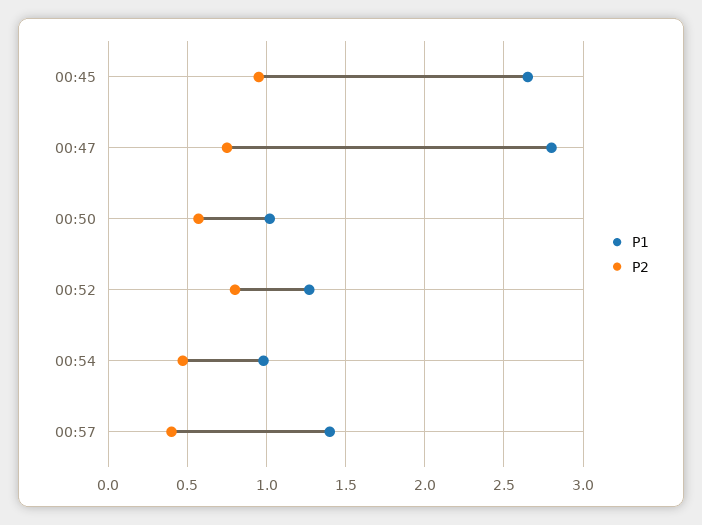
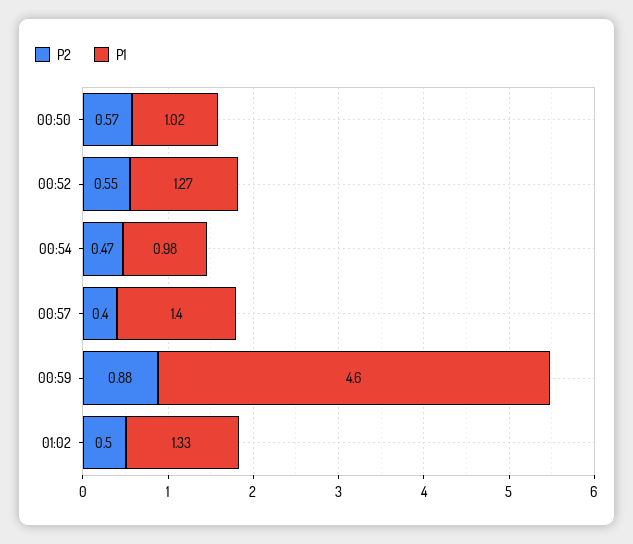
P1, 00:45: 2.65 -> none
P2, 00:45: 0.95 -> none
P1, 00:47: 2.8 -> none
P2, 00:47: 0.75 -> none
P2, 00:52: 0.8 -> 0.55
P2, 00:59: none -> 0.88
P1, 00:59: none -> 4.6
P2, 01:02: none -> 0.5
P1, 01:02: none -> 1.33

